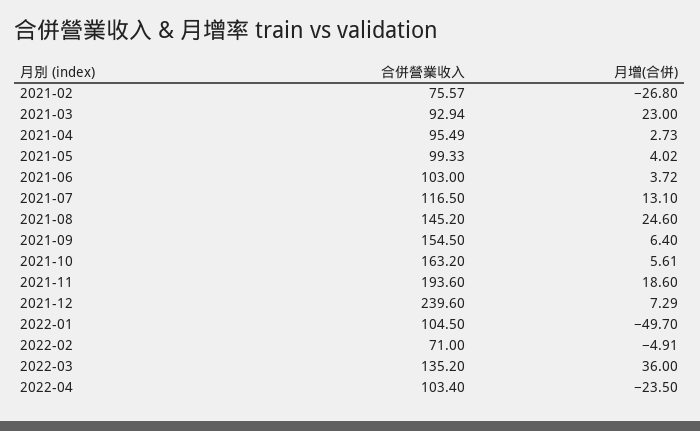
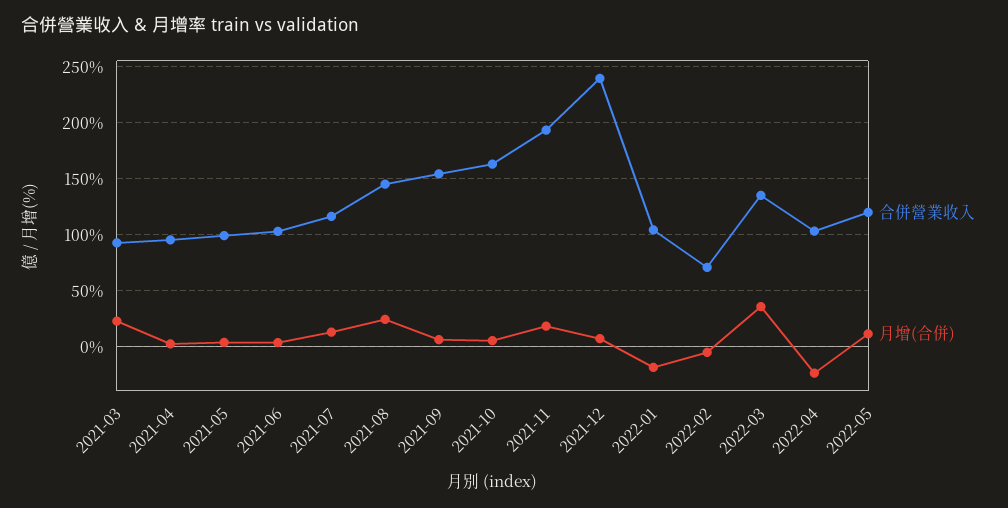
合併營業收入, 2021-02: 75.57 -> none
月增(合併), 2021-02: -26.8 -> none
月增(合併), 2022-01: -49.7 -> -20
合併營業收入, 2022-05: none -> 120
月增(合併), 2022-05: none -> 10

